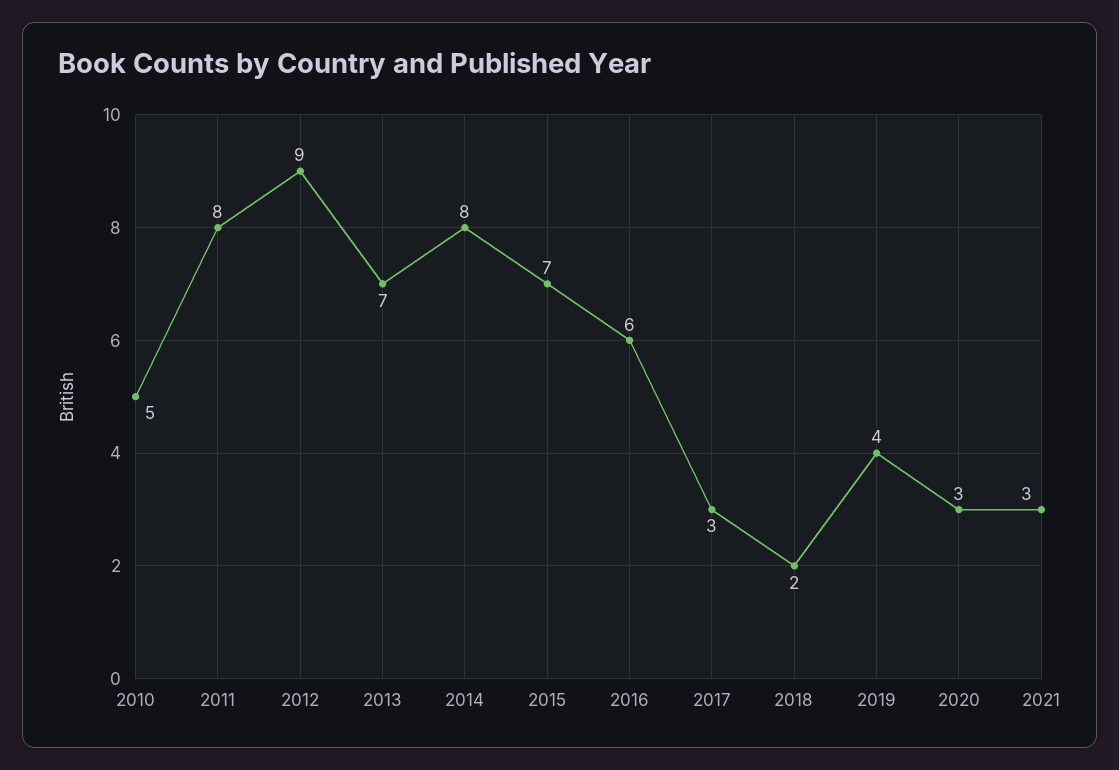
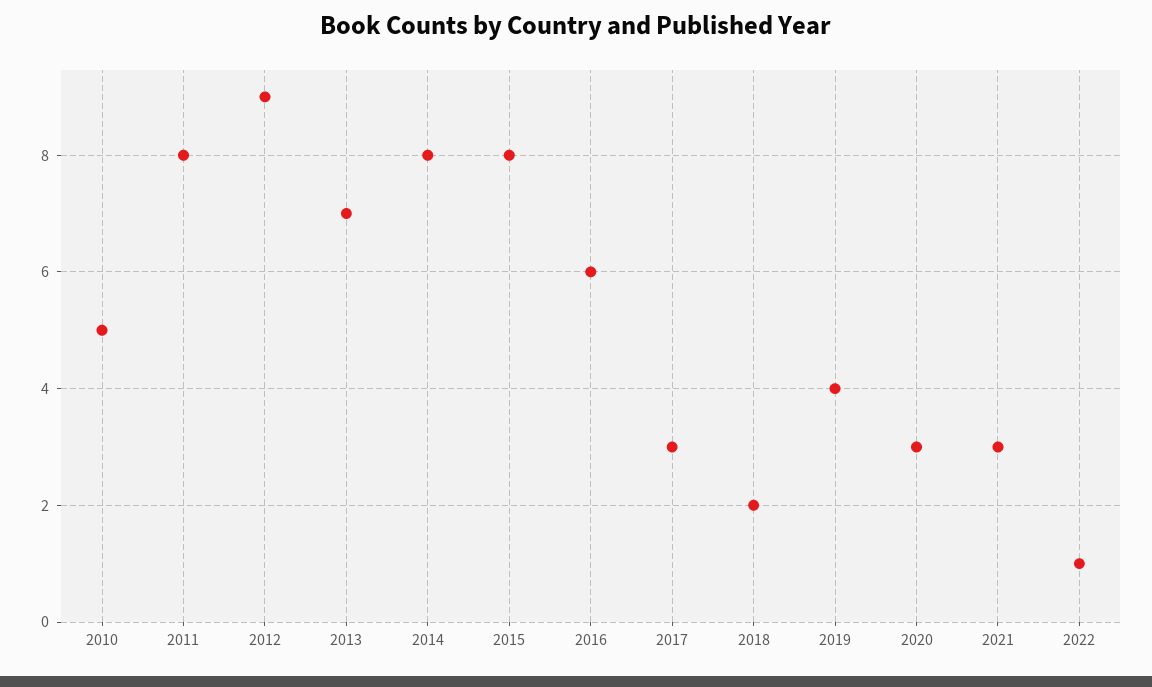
2015: 7 -> 8
2022: none -> 1

